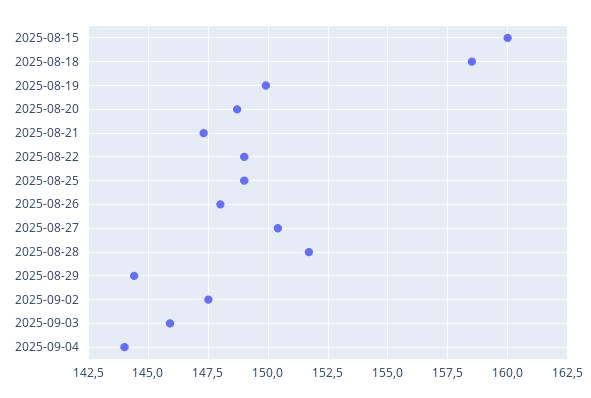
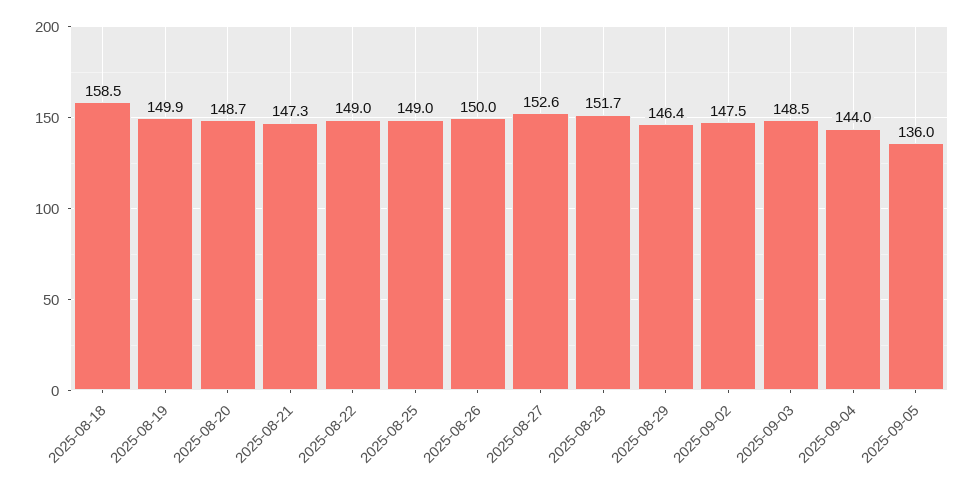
2025-08-15: 160 -> none
2025-08-26: 148 -> 150
2025-08-27: 150.5 -> 152.6
2025-08-29: 144.5 -> 146.4
2025-09-03: 146 -> 148.5
2025-09-05: none -> 136

